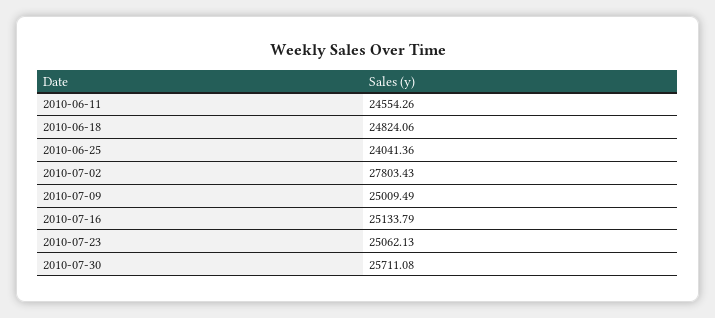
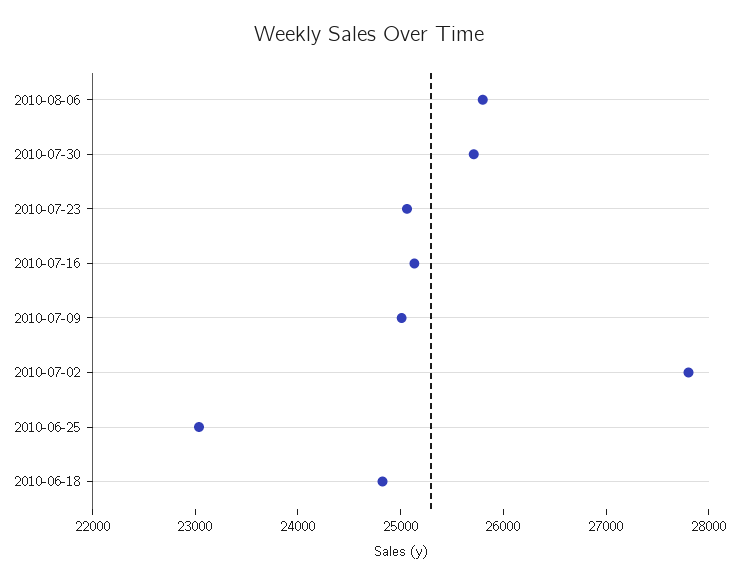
2010-06-11: 24554.26 -> none
2010-06-25: 24041.36 -> 23000
2010-08-06: none -> 25800

